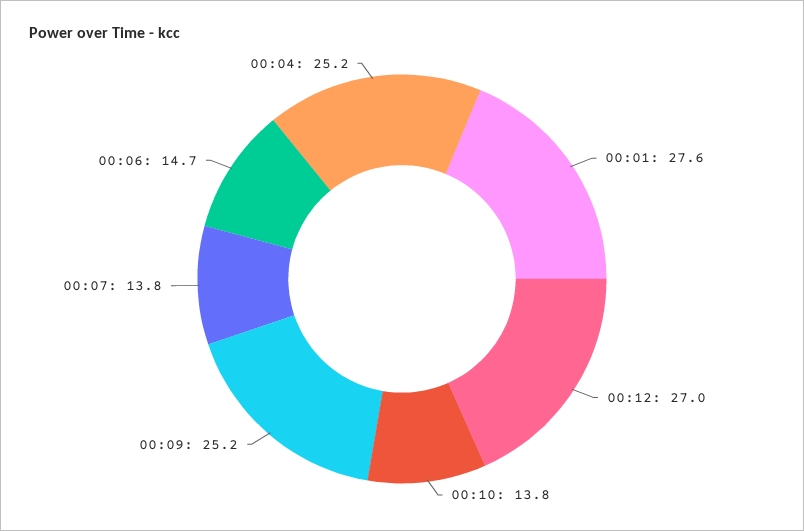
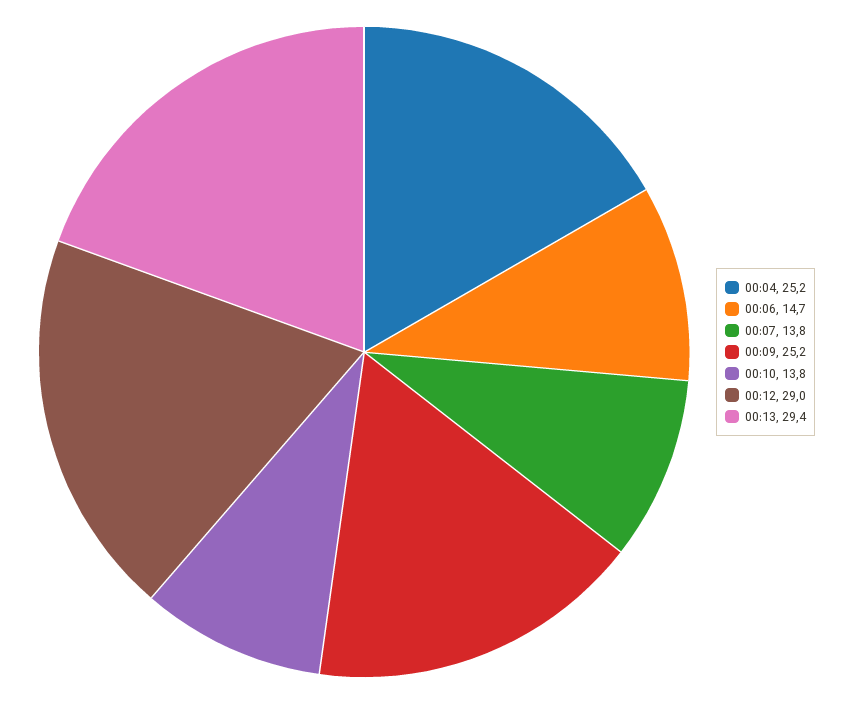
00:01: 27.6 -> none
00:12: 27 -> 29
00:13: none -> 29.4

